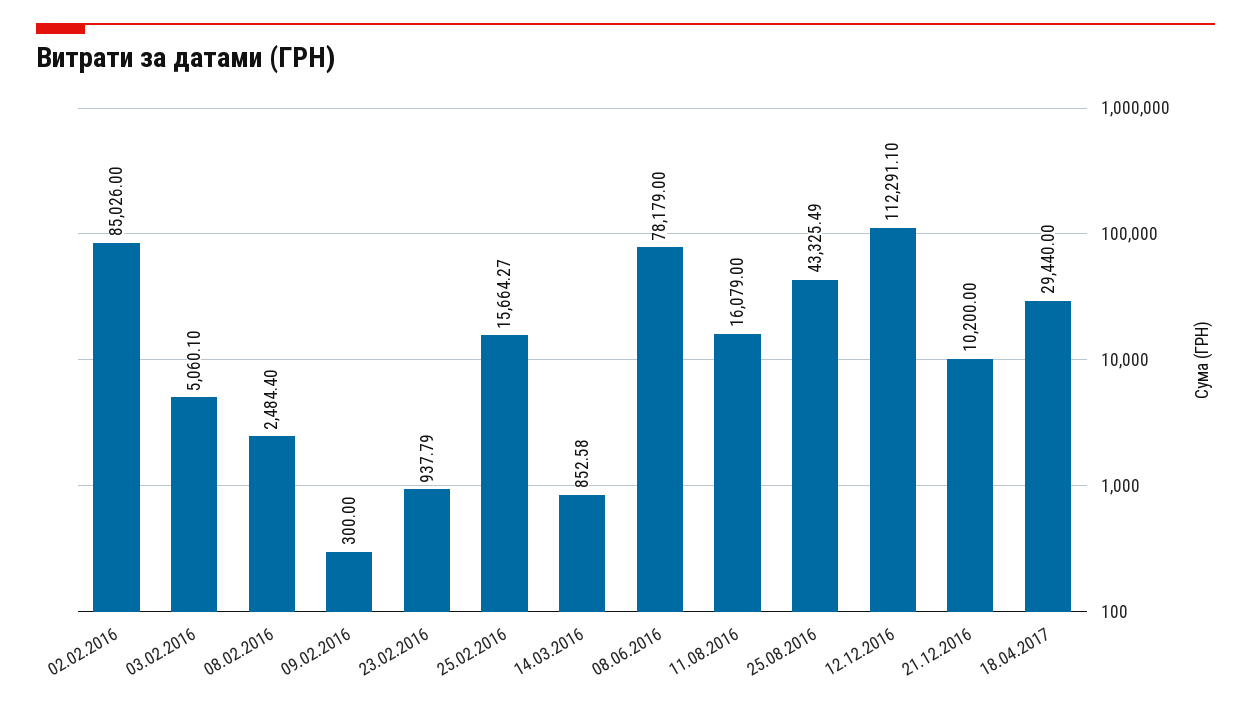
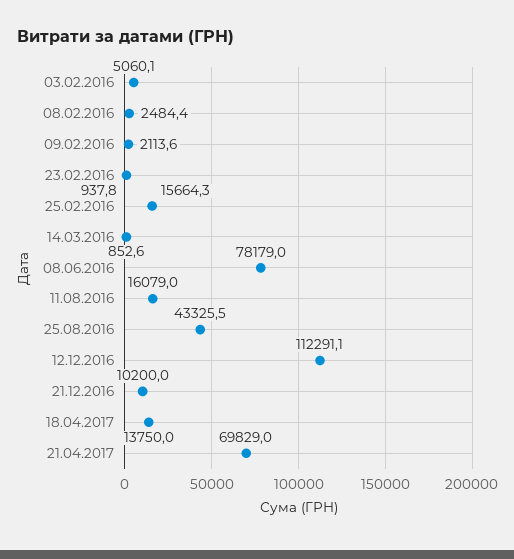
02.02.2016: 85026 -> none
09.02.2016: 300 -> 2113.6
18.04.2017: 29440 -> 13750
21.04.2017: none -> 69829

